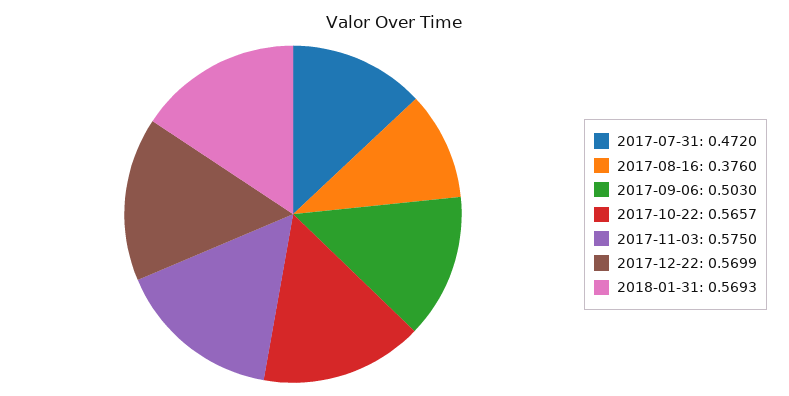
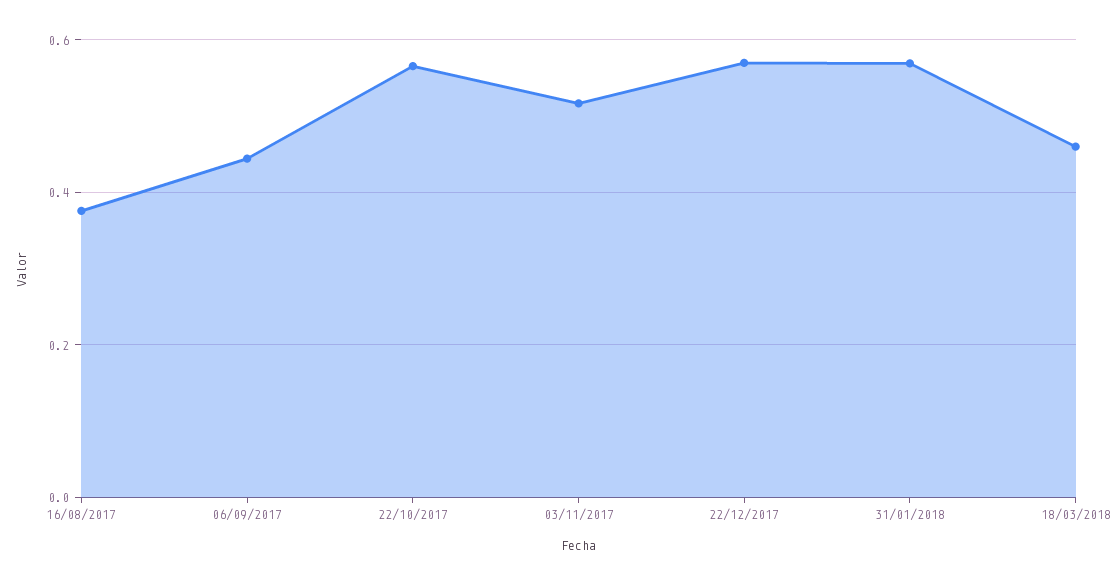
2017-07-31: 0.472 -> none
2017-09-06: 0.503 -> 0.44
2017-11-03: 0.575 -> 0.52
18/03/2018: none -> 0.46

